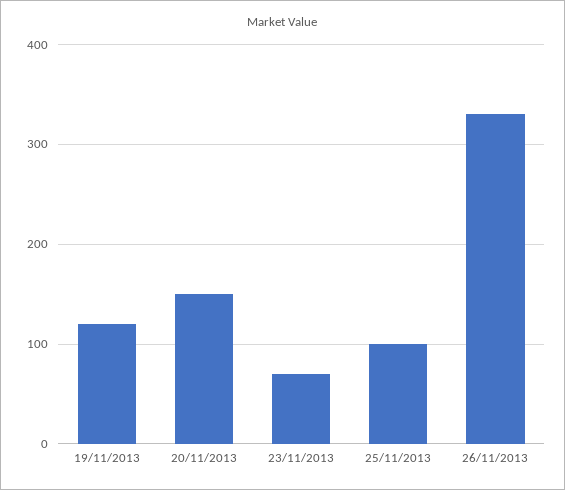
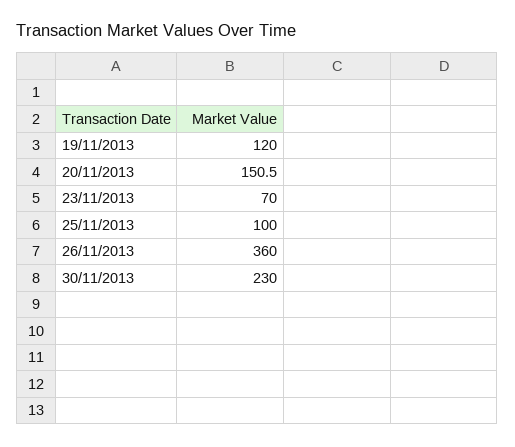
26/11/2013: 330 -> 360
30/11/2013: none -> 230

